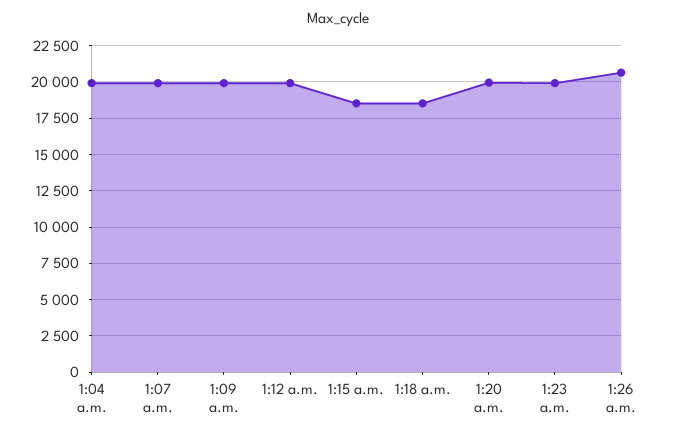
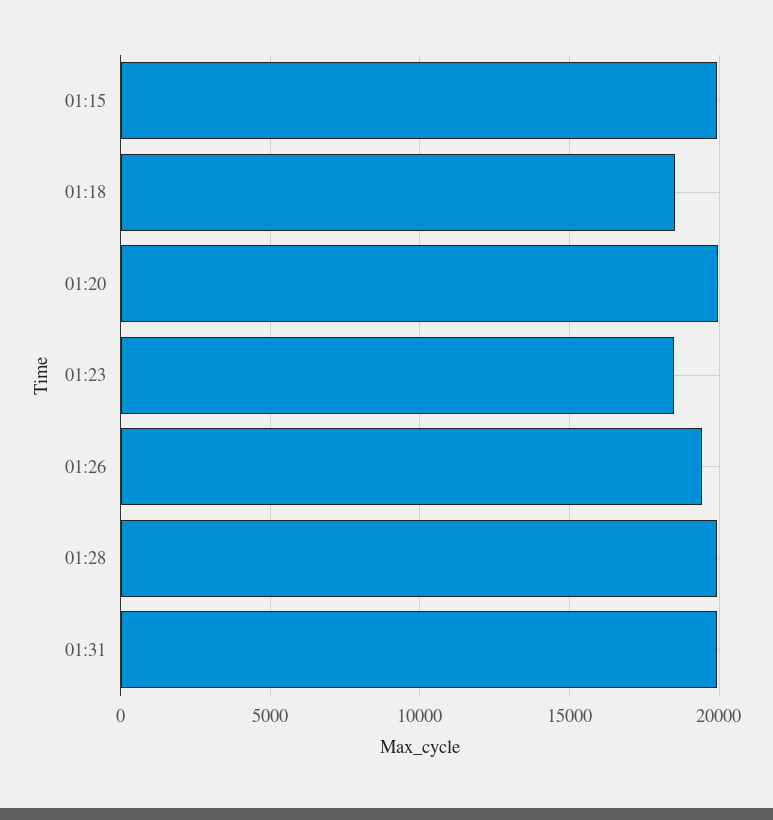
1:04 a.m.: 20000 -> none
1:07 a.m.: 20000 -> none
1:09 a.m.: 20000 -> none
1:12 a.m.: 20000 -> none
1:15 a.m.: 18500 -> 20000
1:23 a.m.: 20000 -> 18500
1:26 a.m.: 20500 -> 19500
01:28: none -> 20000
01:31: none -> 20000

